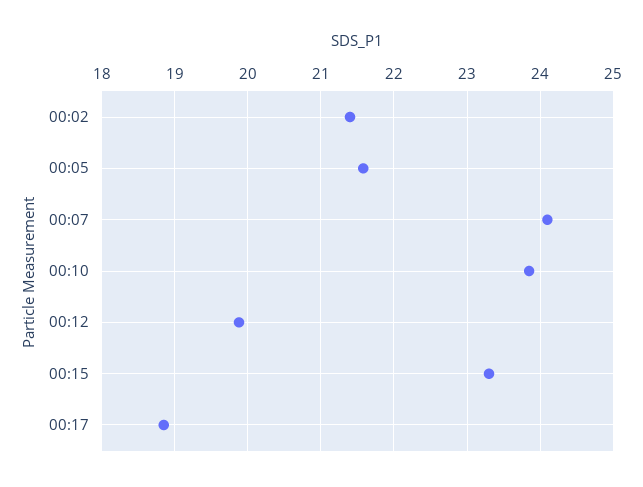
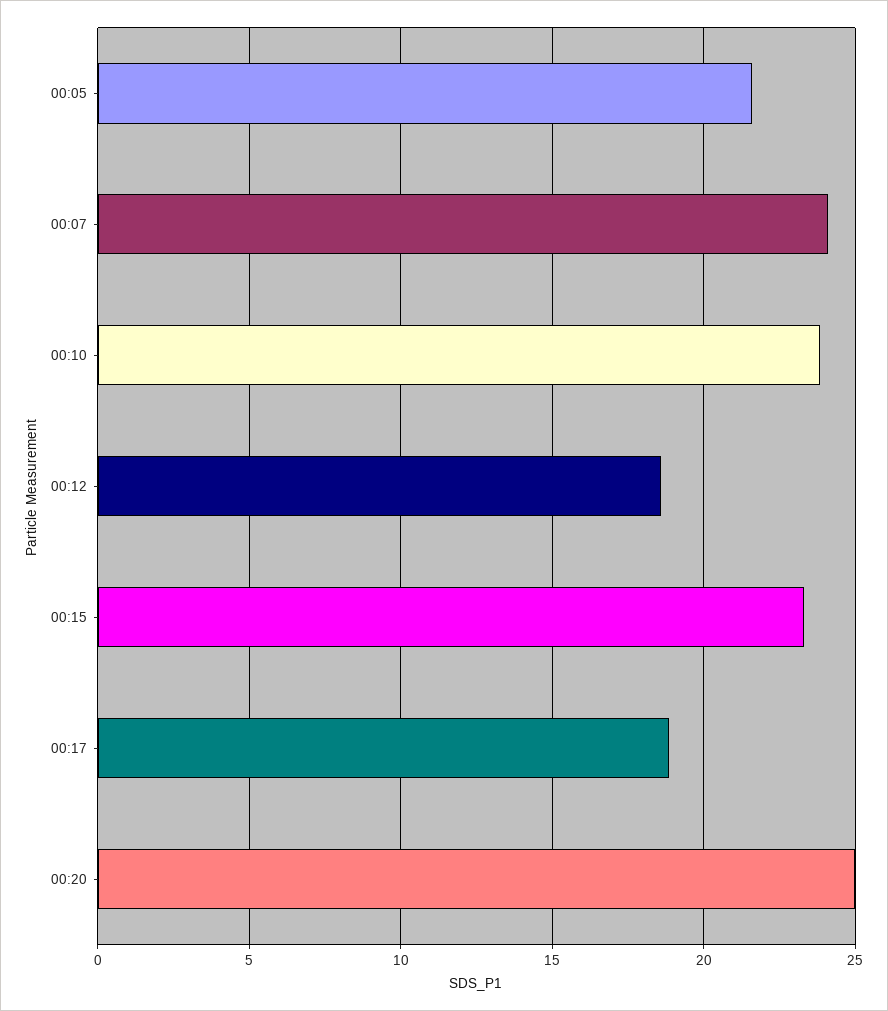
00:02: 21.4 -> none
00:12: 19.9 -> 18.5
00:20: none -> 25

